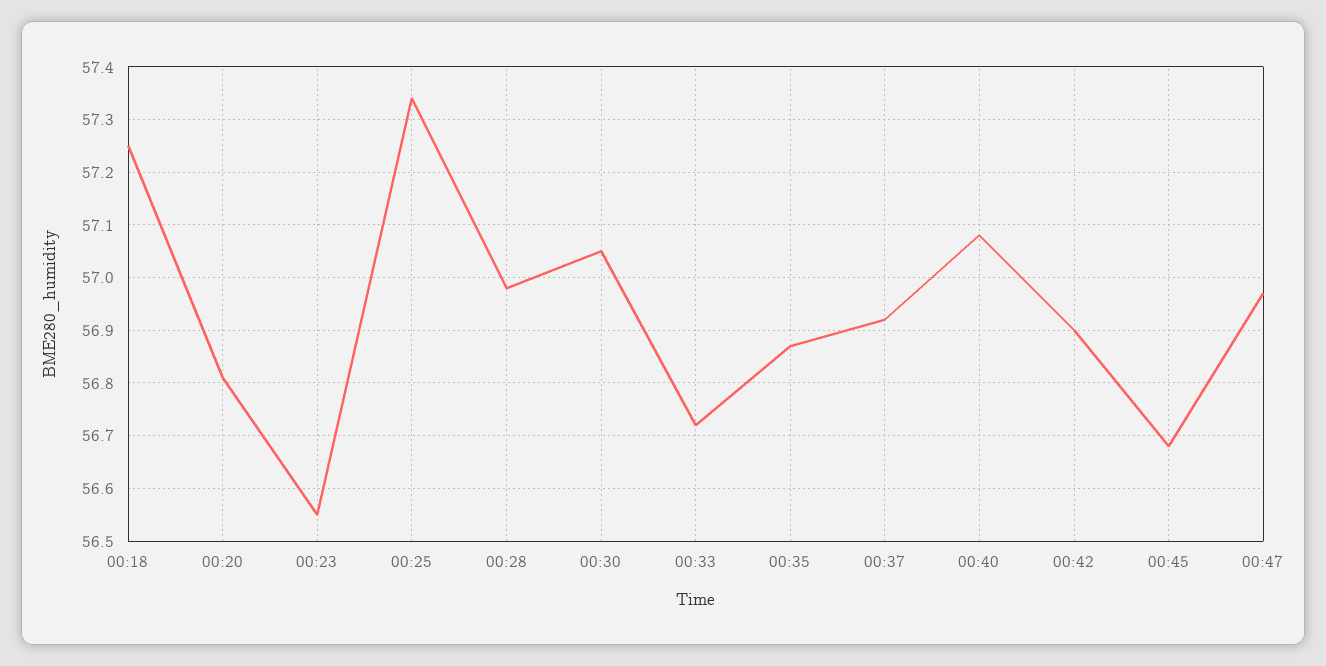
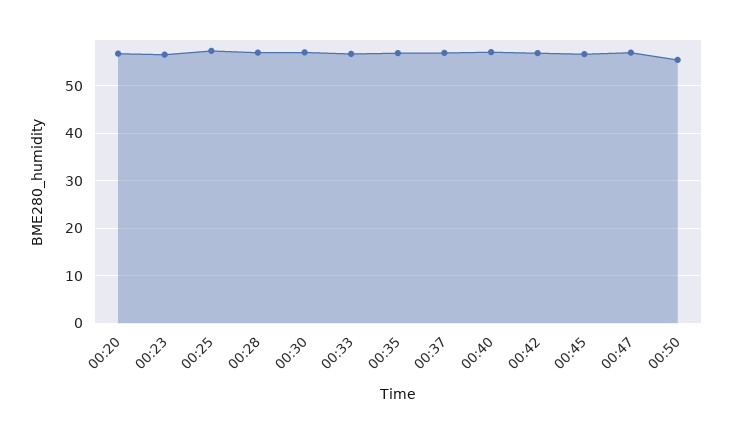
00:18: 57.25 -> none
00:50: none -> 56

